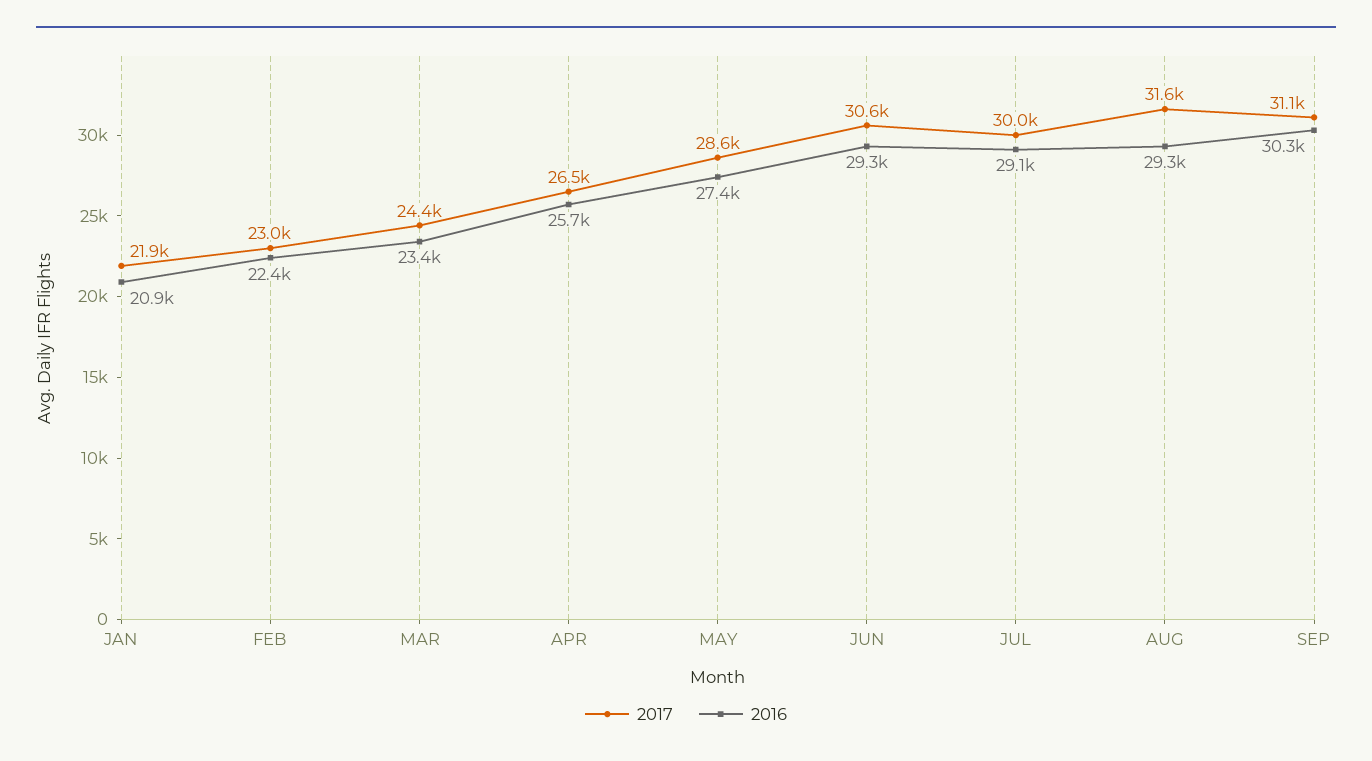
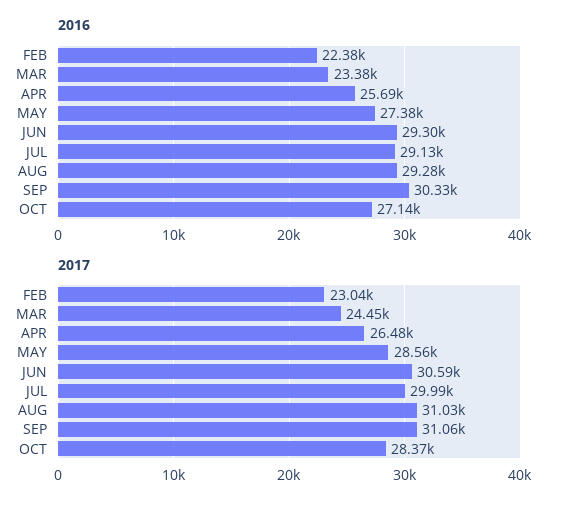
2017, JAN: 21900 -> none
2016, JAN: 20900 -> none
2017, AUG: 31600 -> 31030
2016, OCT: none -> 27140
2017, OCT: none -> 28370

